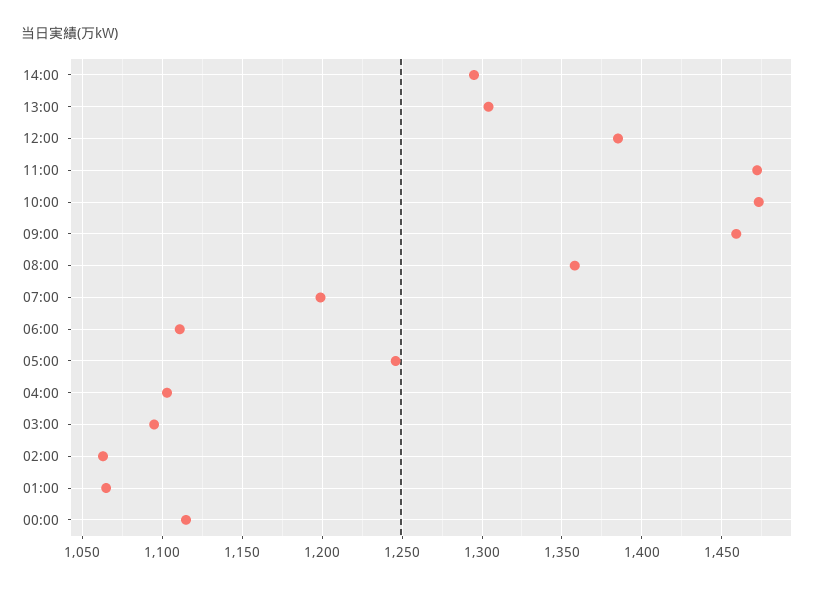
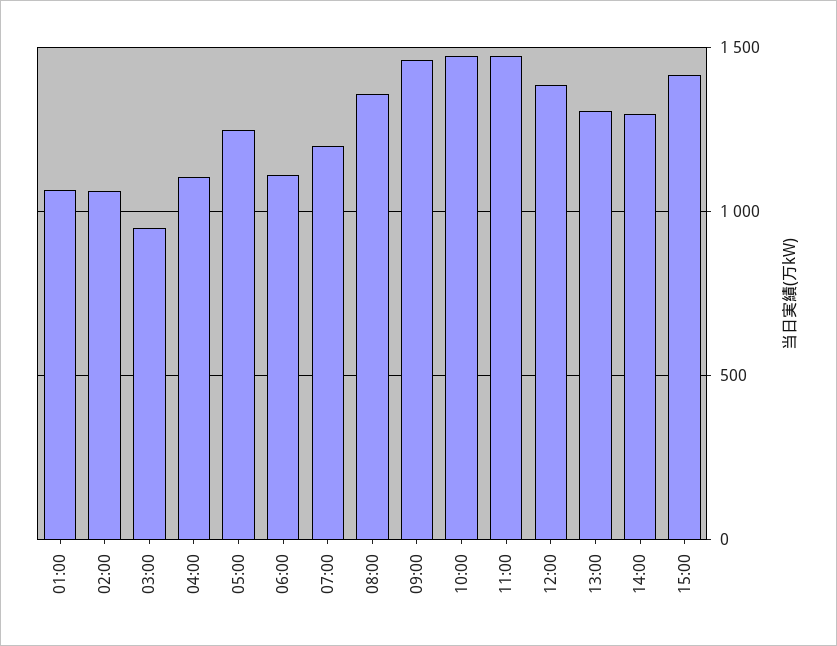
03:00: 1095 -> 950
00:00: 1115 -> none
15:00: none -> 1400

